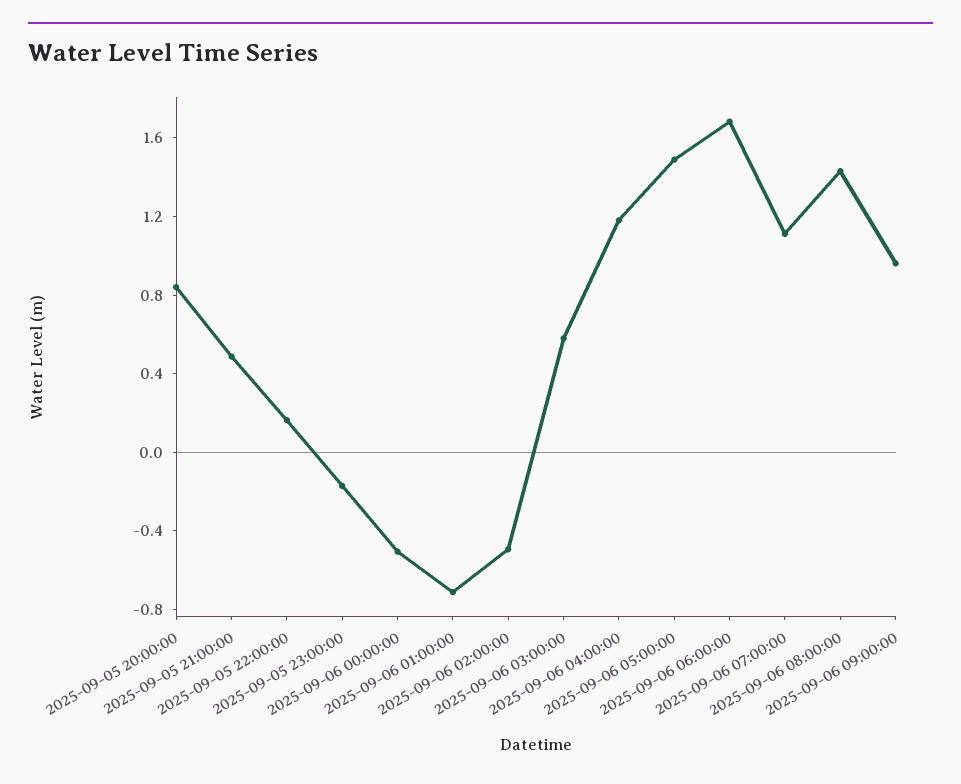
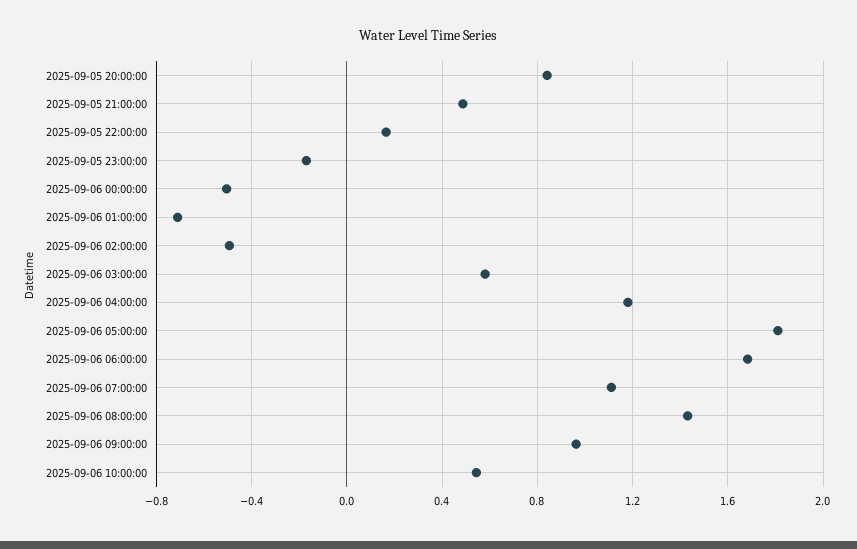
2025-09-06 05:00:00: 1.5 -> 1.8
2025-09-06 10:00:00: none -> 0.55

